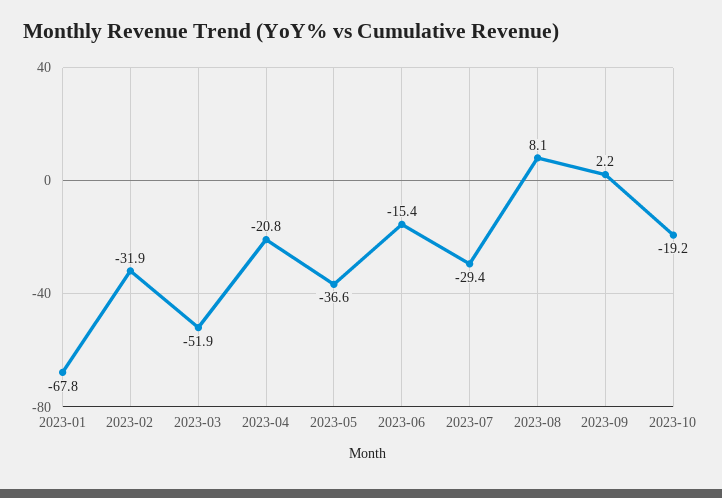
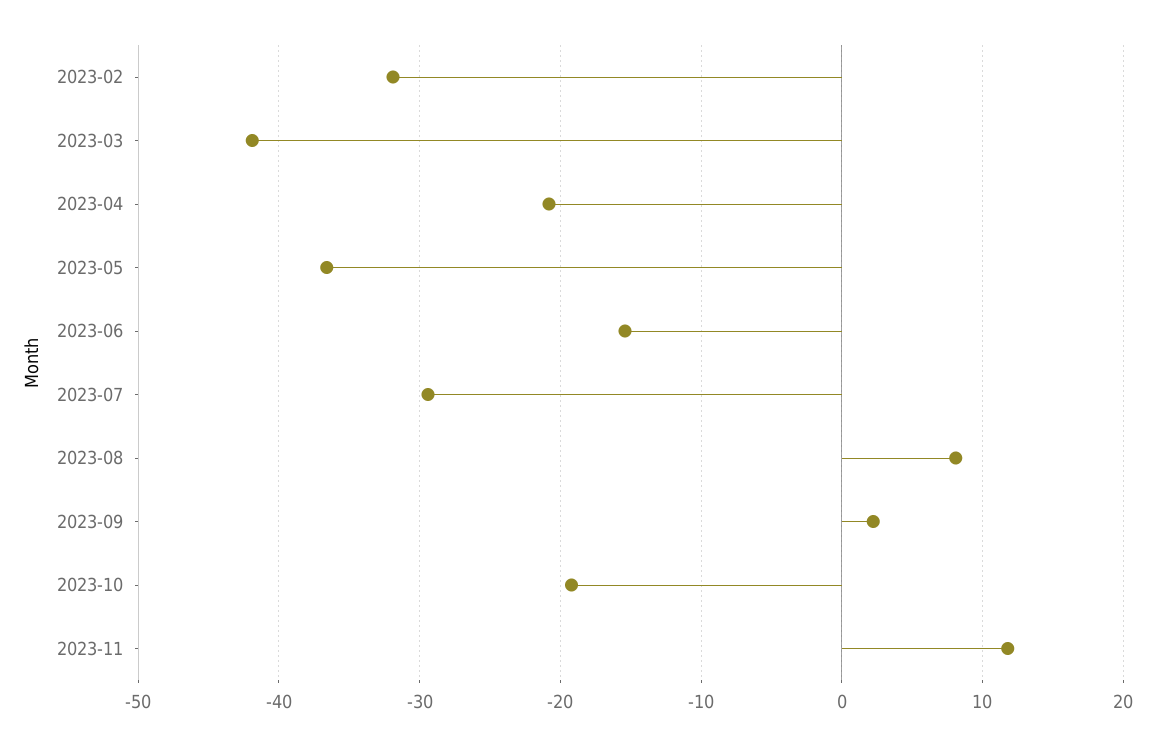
2023-01: -67.8 -> none
2023-03: -51.9 -> -42
2023-11: none -> 12

